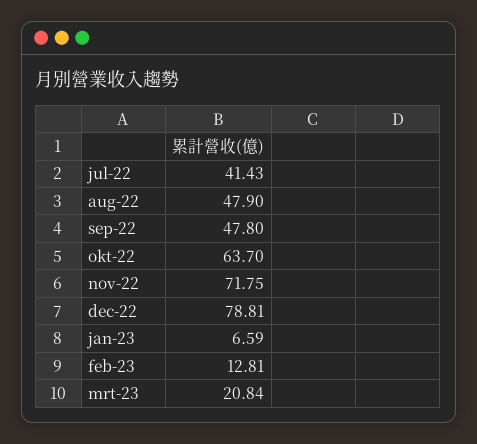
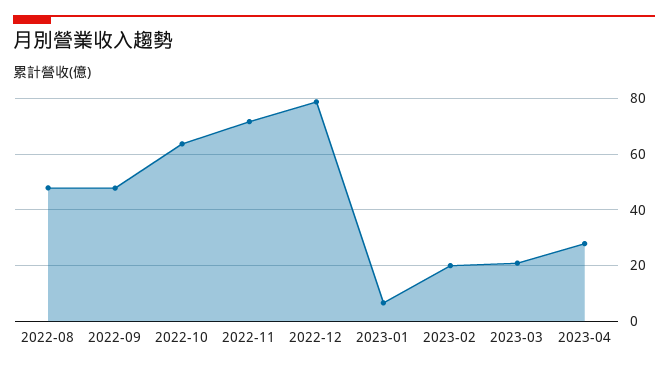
jul-22: 41.43 -> none
feb-23: 12.81 -> 20
2023-04: none -> 27.5

